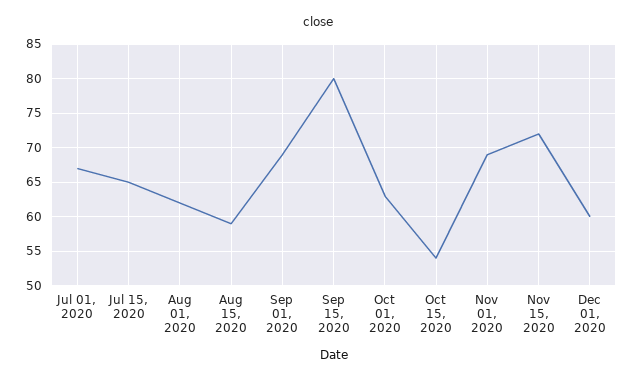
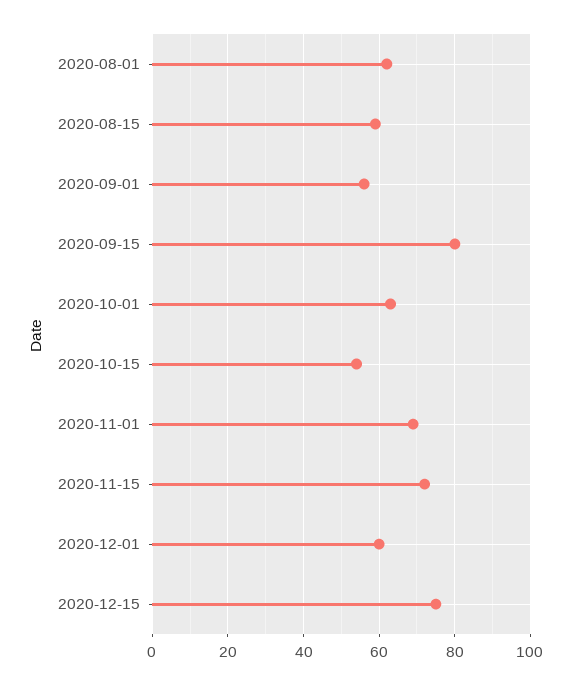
Jul 01, 2020: 67 -> none
Jul 15, 2020: 65 -> none
Sep 01, 2020: 69 -> 55
2020-12-15: none -> 75

